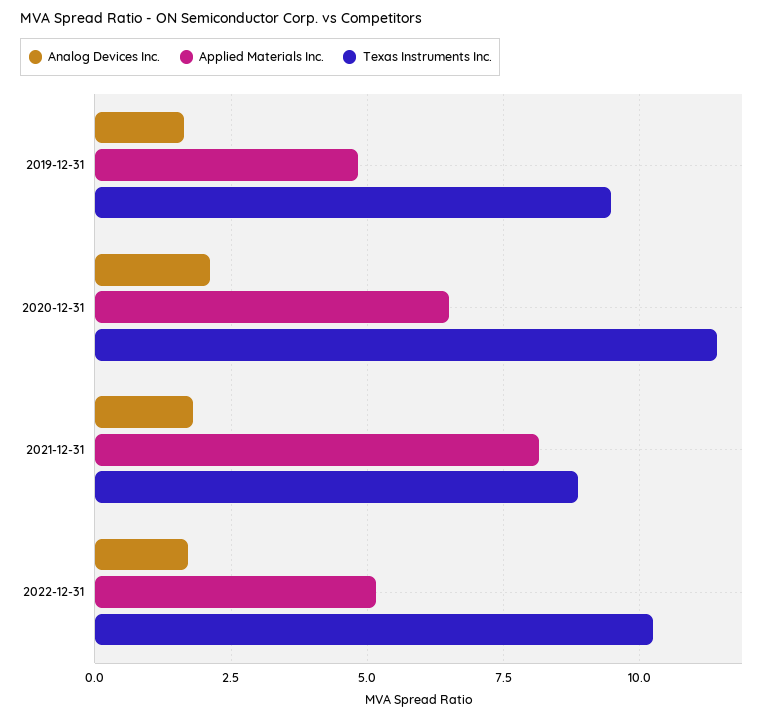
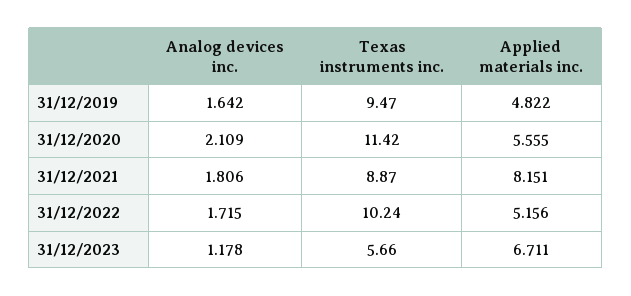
Applied Materials Inc., 2020-12-31: 6.5 -> 5.555
Analog Devices Inc., 31/12/2023: none -> 1.178
Texas Instruments Inc., 31/12/2023: none -> 5.66
Applied Materials Inc., 31/12/2023: none -> 6.711

